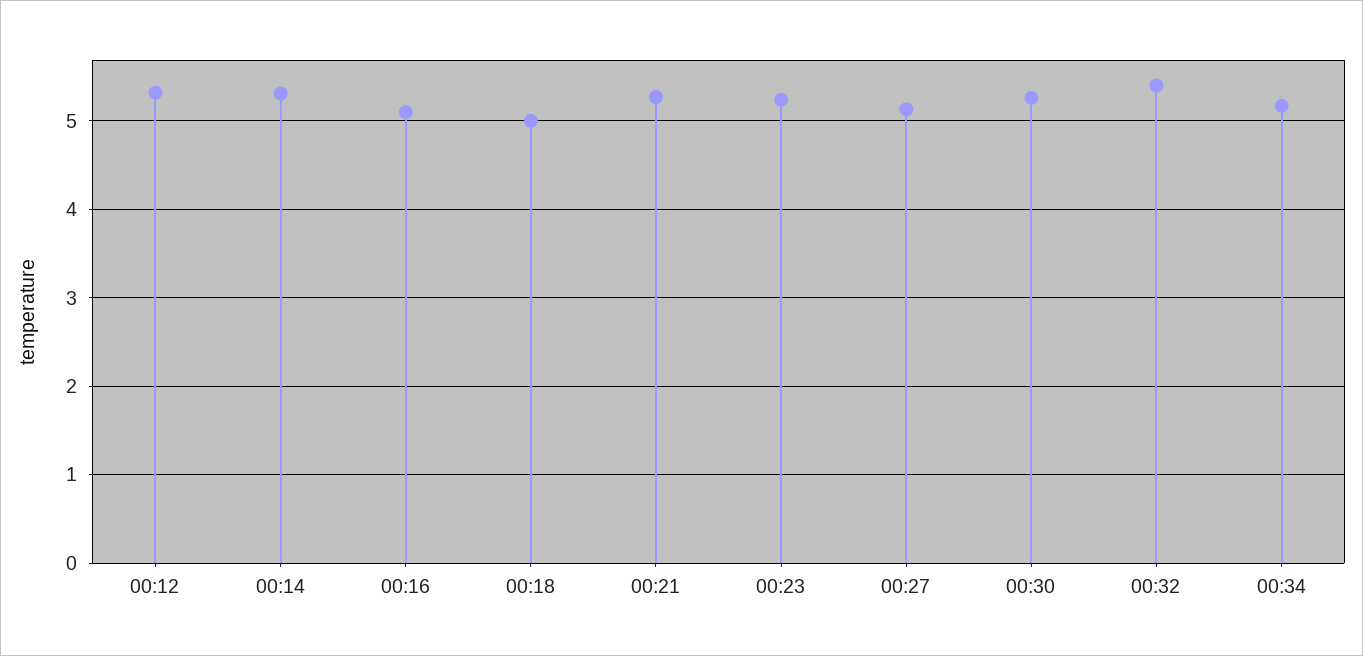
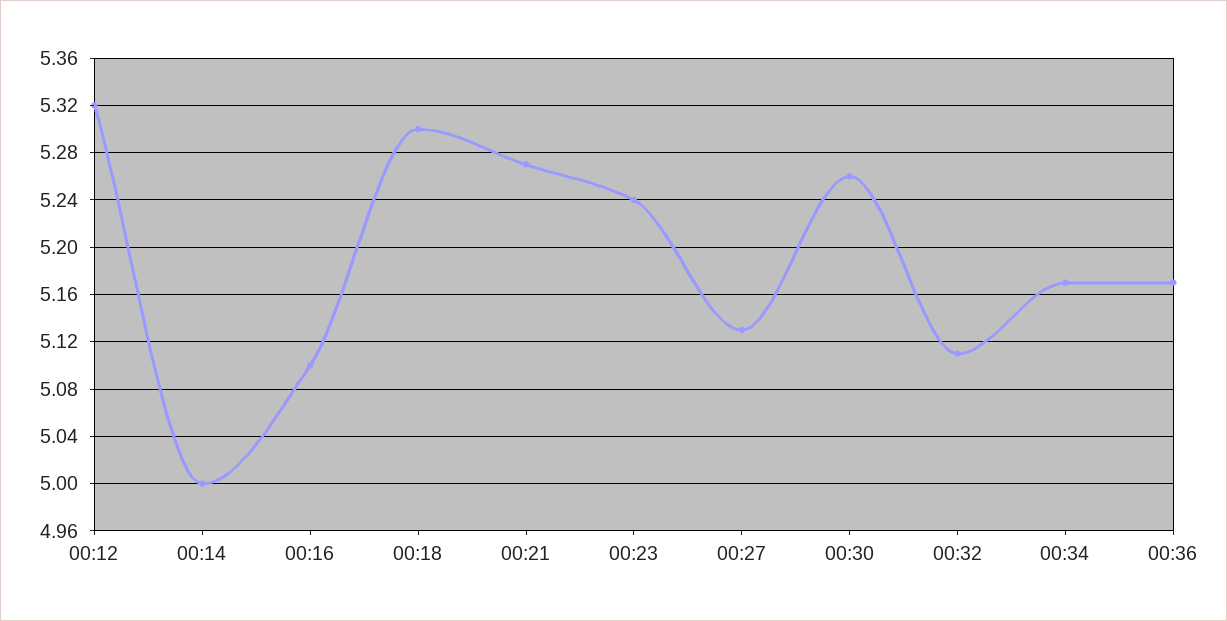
00:14: 5.3 -> 5
00:18: 5 -> 5.3
00:32: 5.4 -> 5.11
00:36: none -> 5.17

